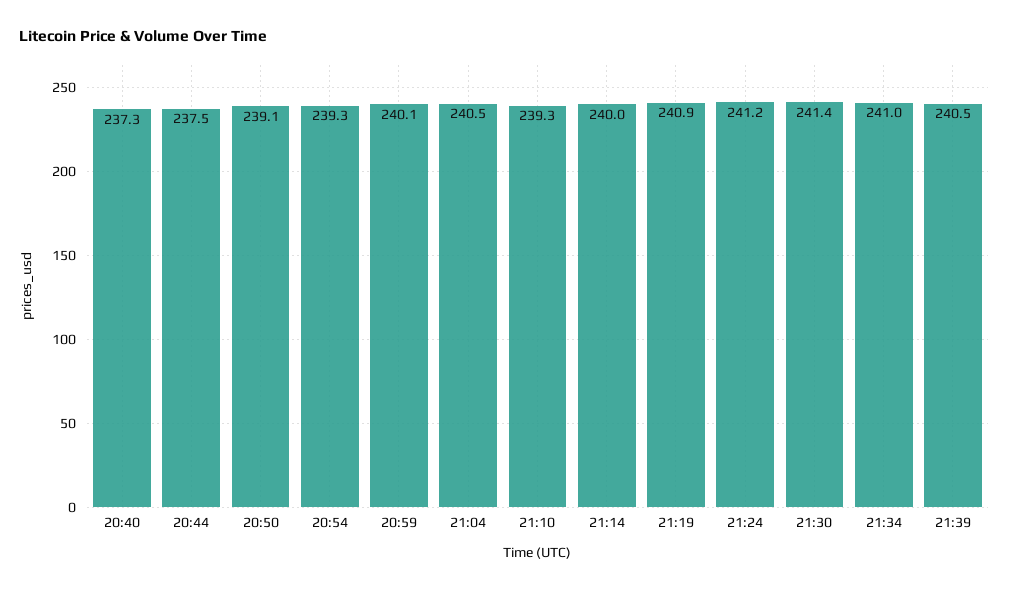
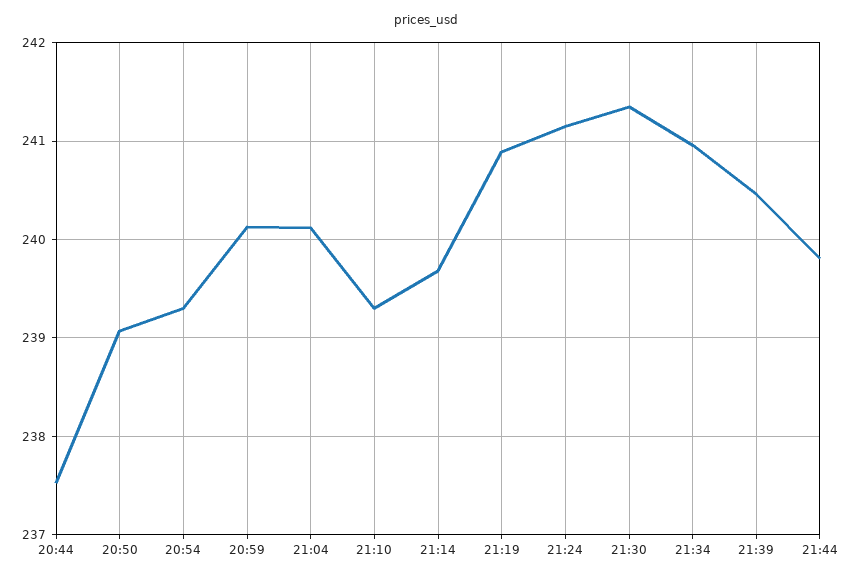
20:40: 237.3 -> none
21:04: 240.5 -> 240.1
21:14: 240 -> 239.7
21:44: none -> 239.8

